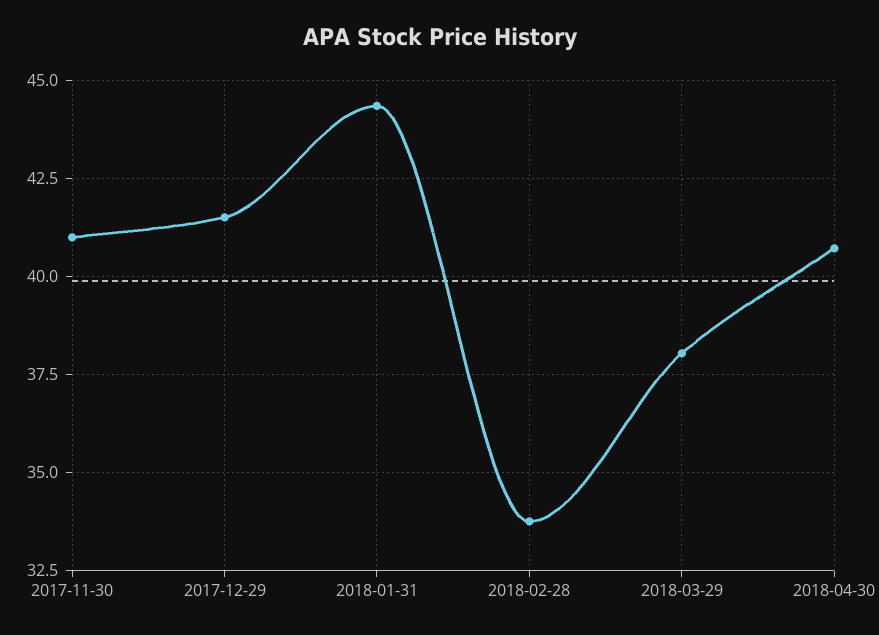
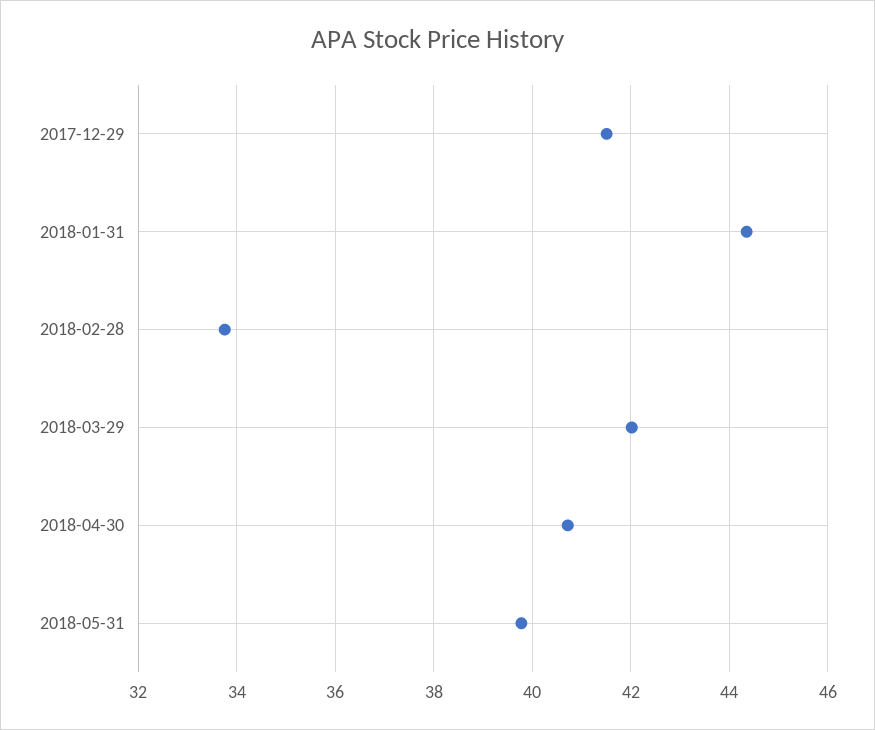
2017-11-30: 41 -> none
2018-03-29: 38 -> 42
2018-05-31: none -> 39.8

